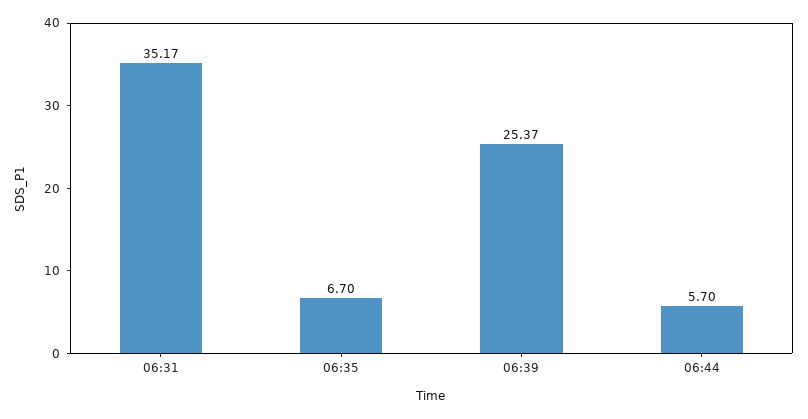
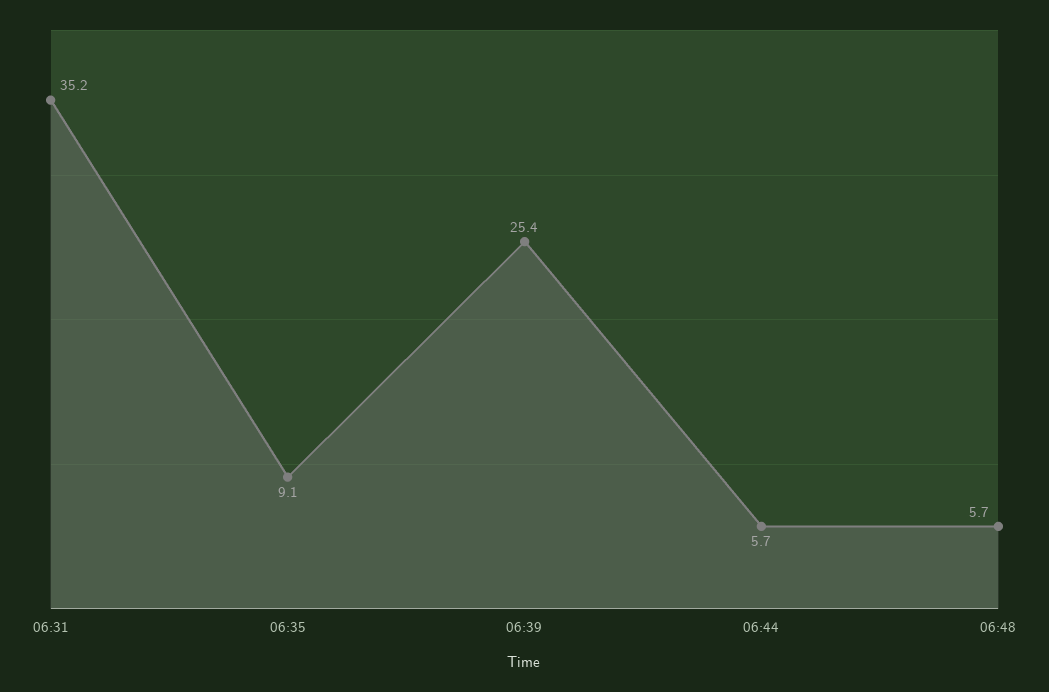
06:35: 6.7 -> 9.1
06:48: none -> 5.7

